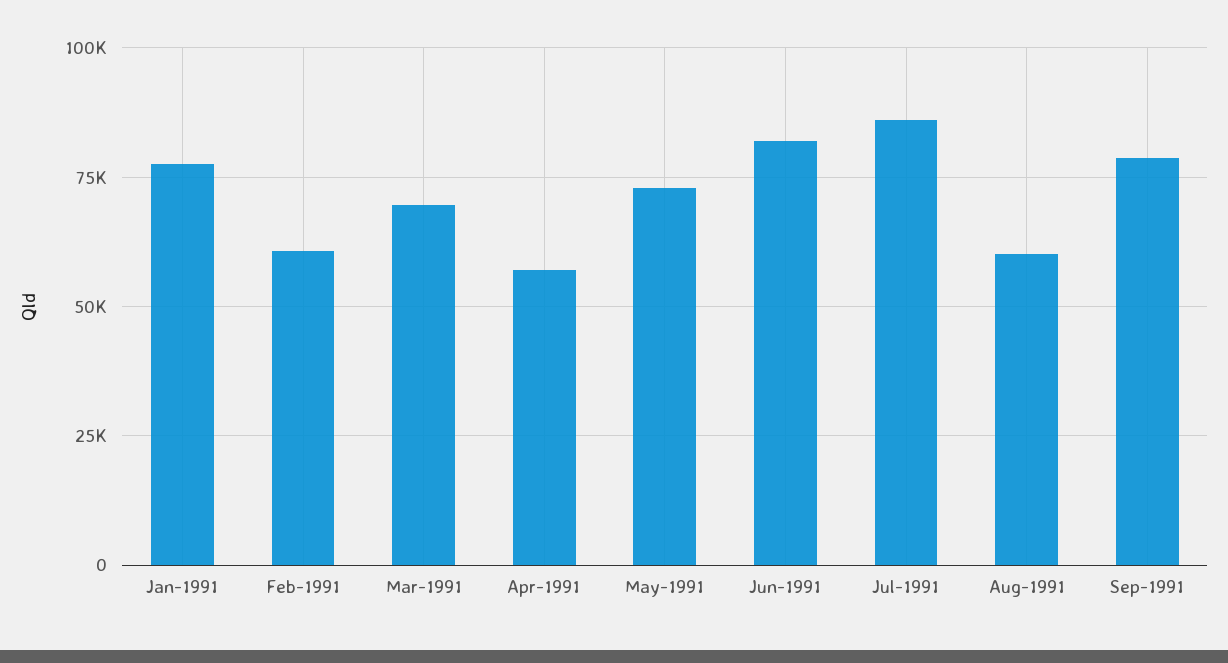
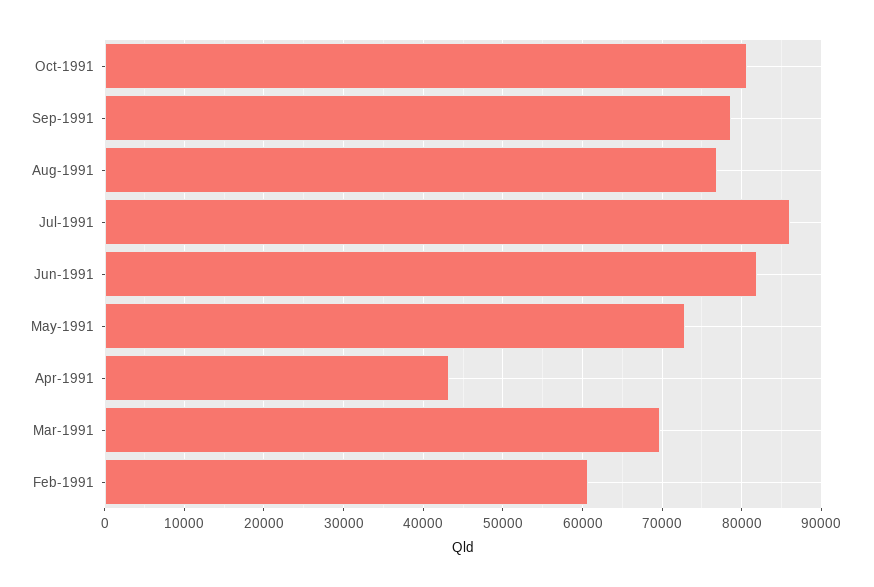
Jan-1991: 77500 -> none
Apr-1991: 57500 -> 43000
Aug-1991: 60000 -> 77000
Oct-1991: none -> 81000

